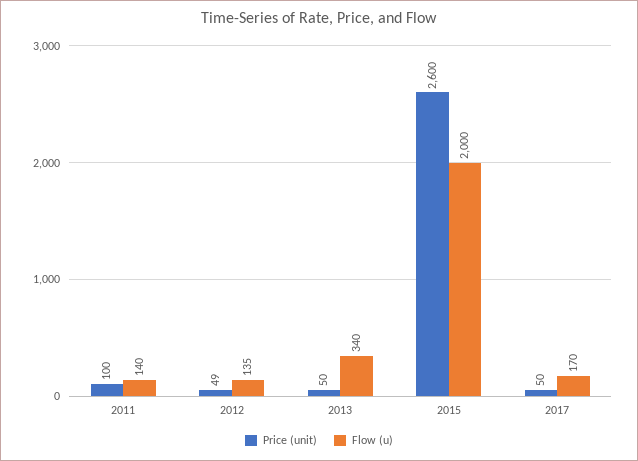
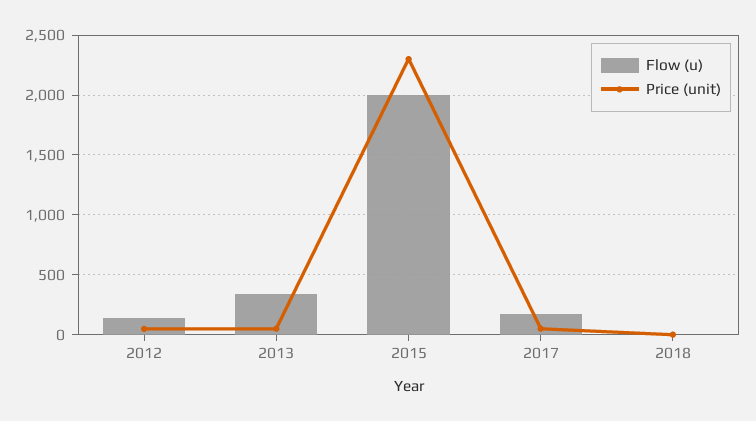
Price (unit), 2011: 100 -> none
Flow (u), 2011: 140 -> none
Price (unit), 2015: 2600 -> 2300
Flow (u), 2018: none -> 0
Price (unit), 2018: none -> 0

